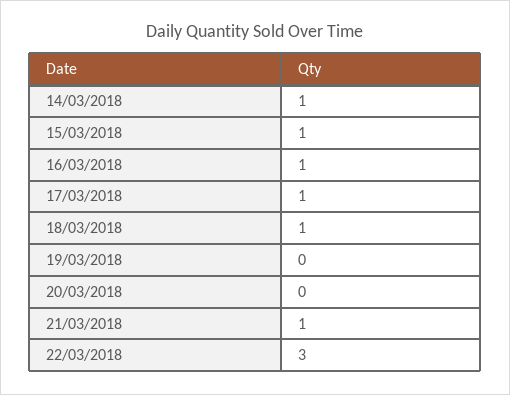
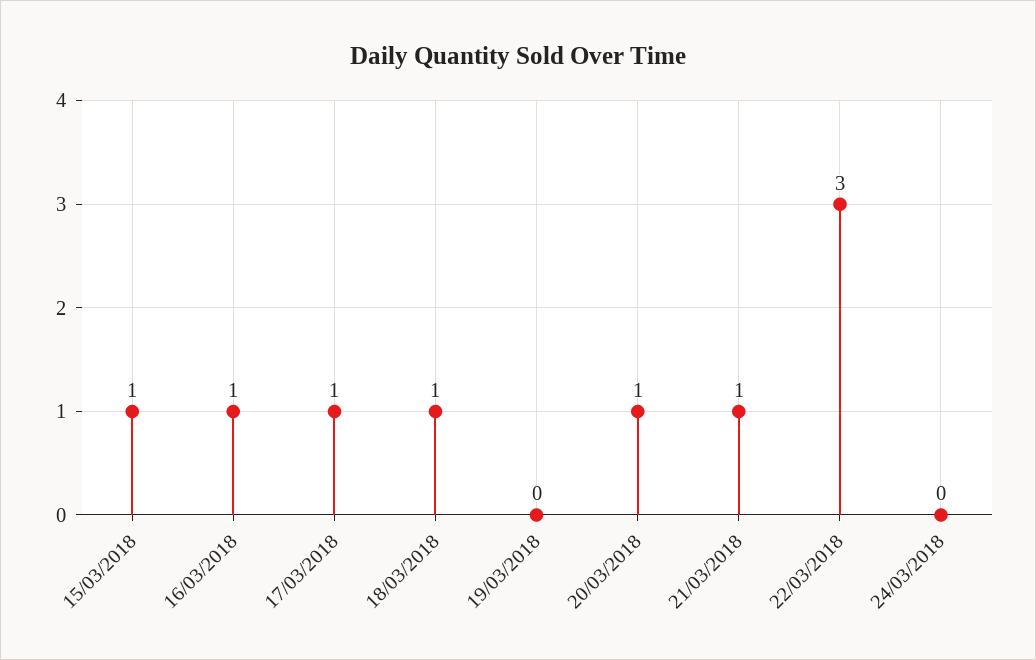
14/03/2018: 1 -> none
20/03/2018: 0 -> 1
24/03/2018: none -> 0

